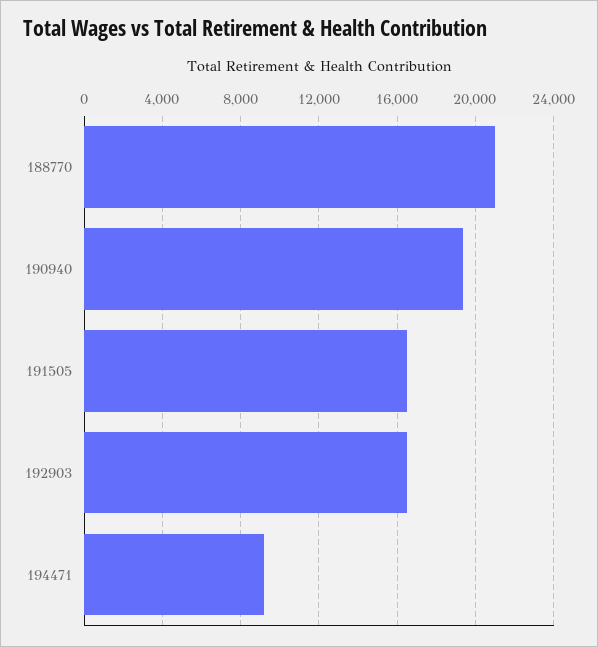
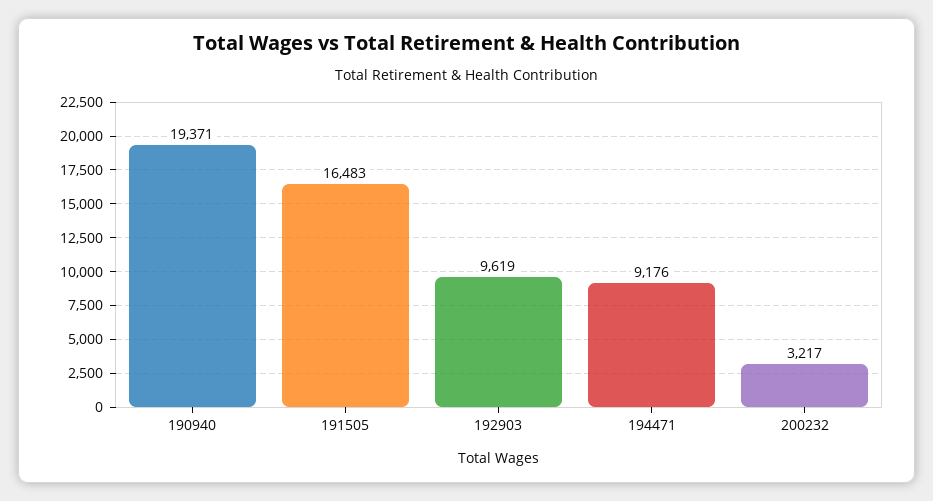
188770: 21000 -> none
192903: 16500 -> 9619
200232: none -> 3217

